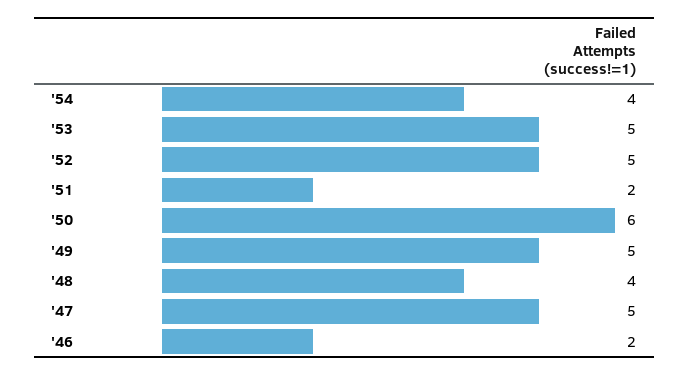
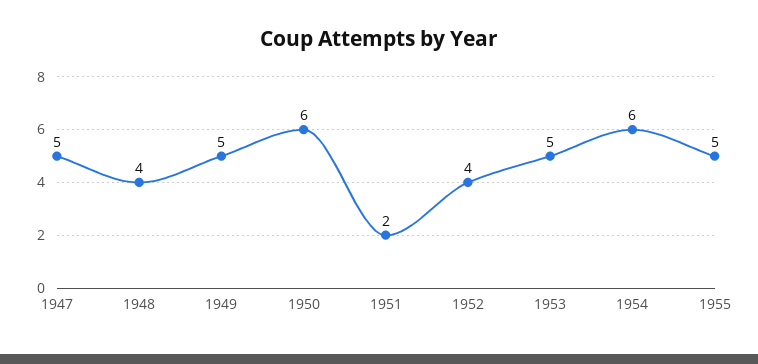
'54: 4 -> 6
'52: 5 -> 4
'46: 2 -> none
1955: none -> 5

